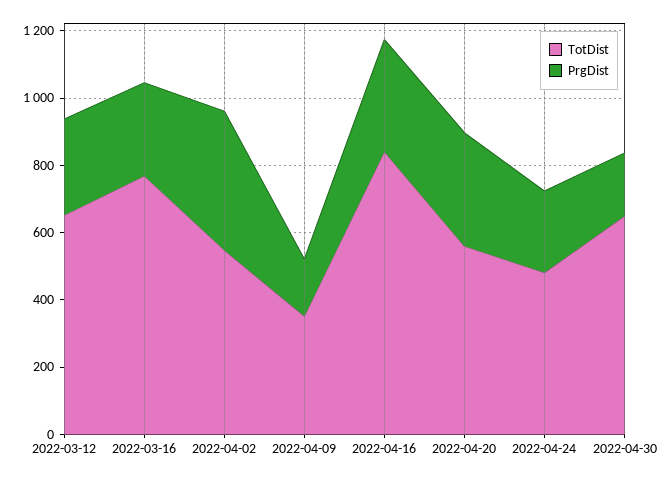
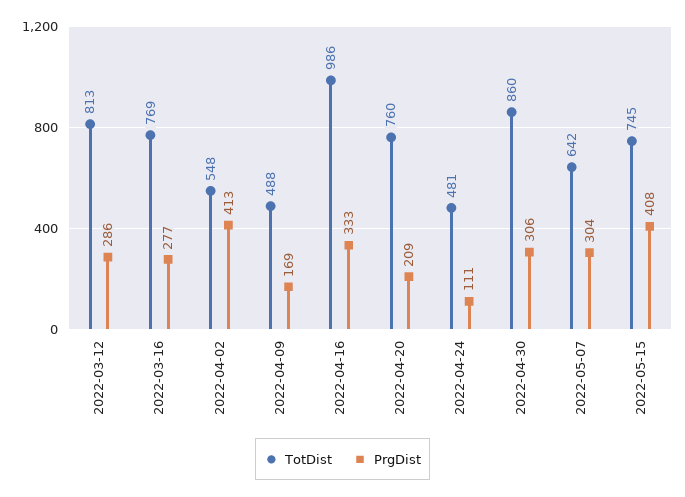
TotDist, 2022-03-12: 650 -> 813
TotDist, 2022-04-09: 350 -> 488
TotDist, 2022-04-16: 850 -> 986
TotDist, 2022-04-20: 550 -> 760
PrgDist, 2022-04-20: 350 -> 209
PrgDist, 2022-04-24: 250 -> 111
TotDist, 2022-04-30: 650 -> 860
PrgDist, 2022-04-30: 200 -> 306
TotDist, 2022-05-07: none -> 642
PrgDist, 2022-05-07: none -> 304
TotDist, 2022-05-15: none -> 745
PrgDist, 2022-05-15: none -> 408

